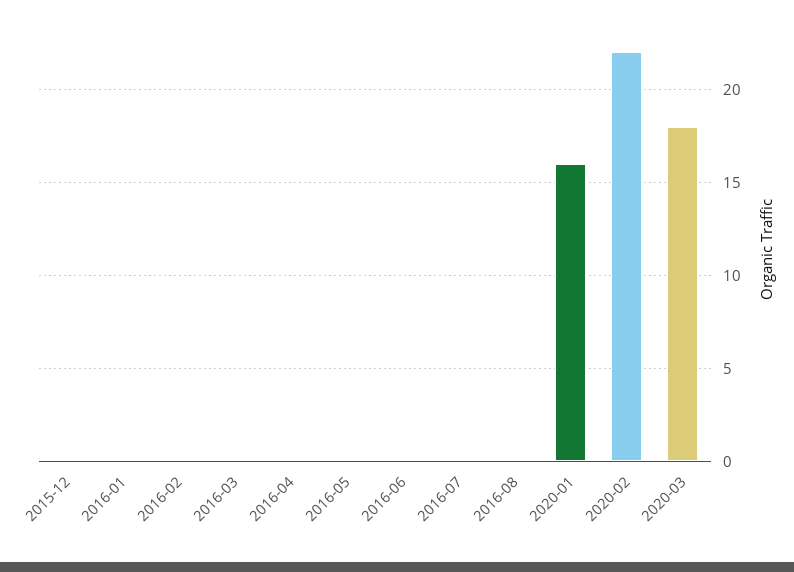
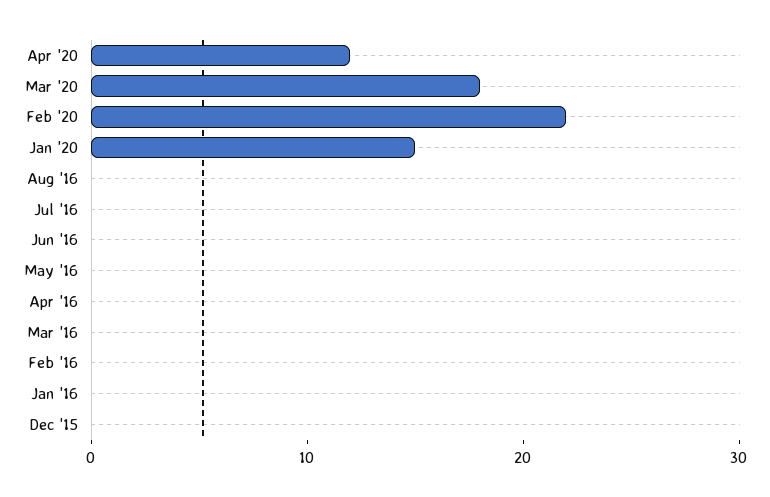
2020-01: 16 -> 15
Apr '20: none -> 12

